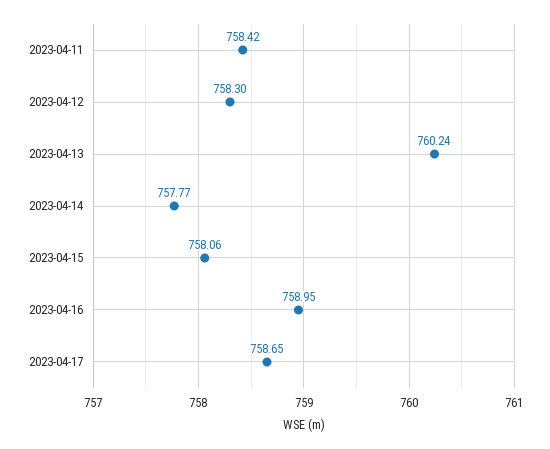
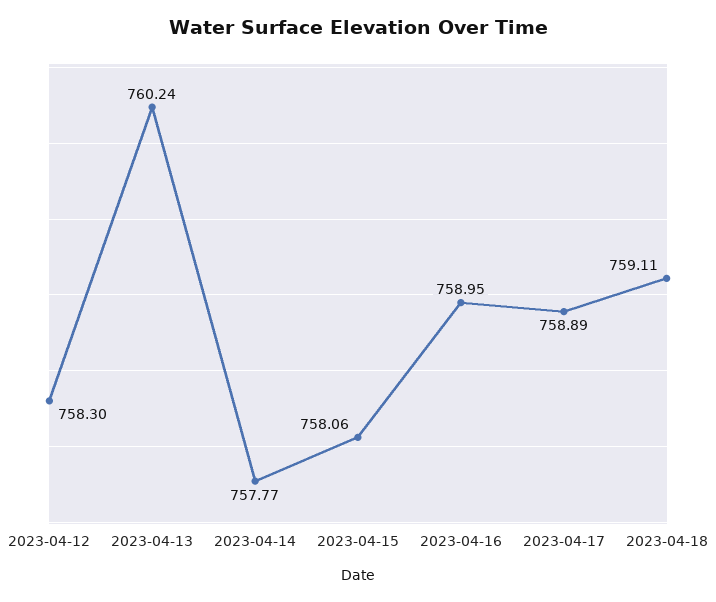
2023-04-11: 758.42 -> none
2023-04-17: 758.65 -> 758.89
2023-04-18: none -> 759.11

